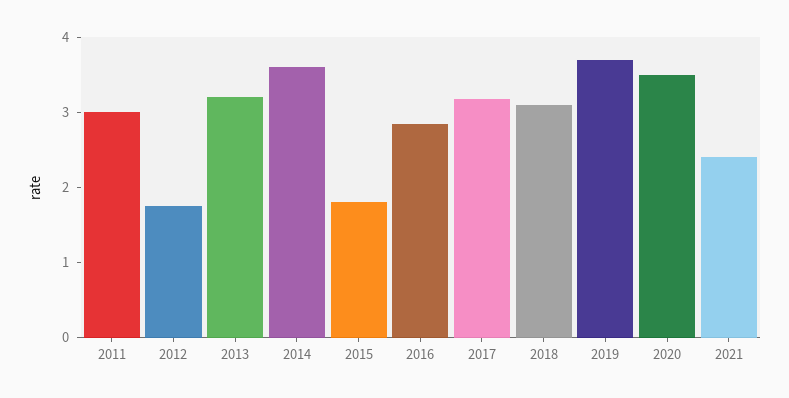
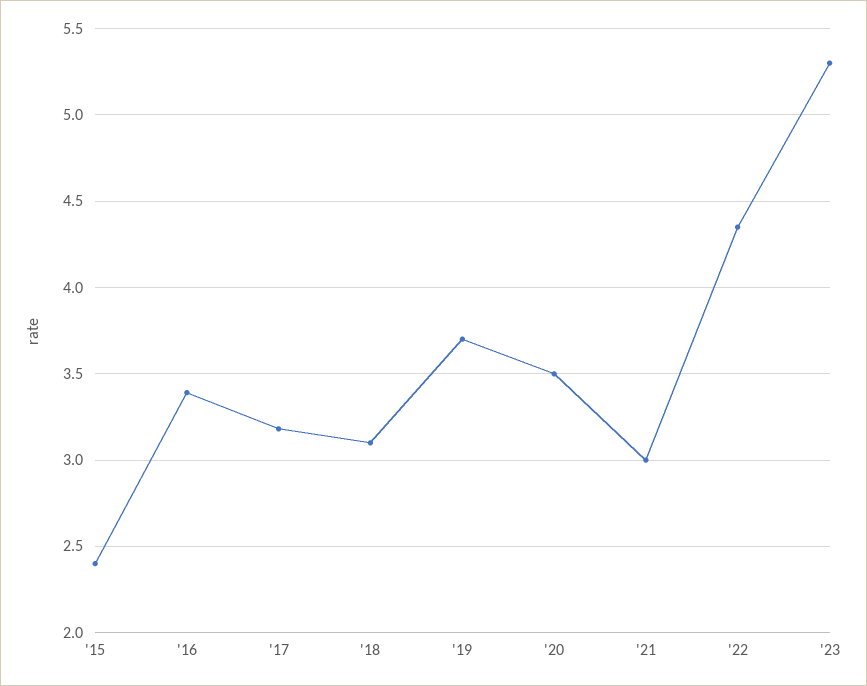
2011: 3 -> none
2012: 1.8 -> none
2013: 3.2 -> none
2014: 3.6 -> none
2015: 1.8 -> 2.4
2016: 2.8 -> 3.4
2021: 2.4 -> 3
'22: none -> 4.35
'23: none -> 5.3

